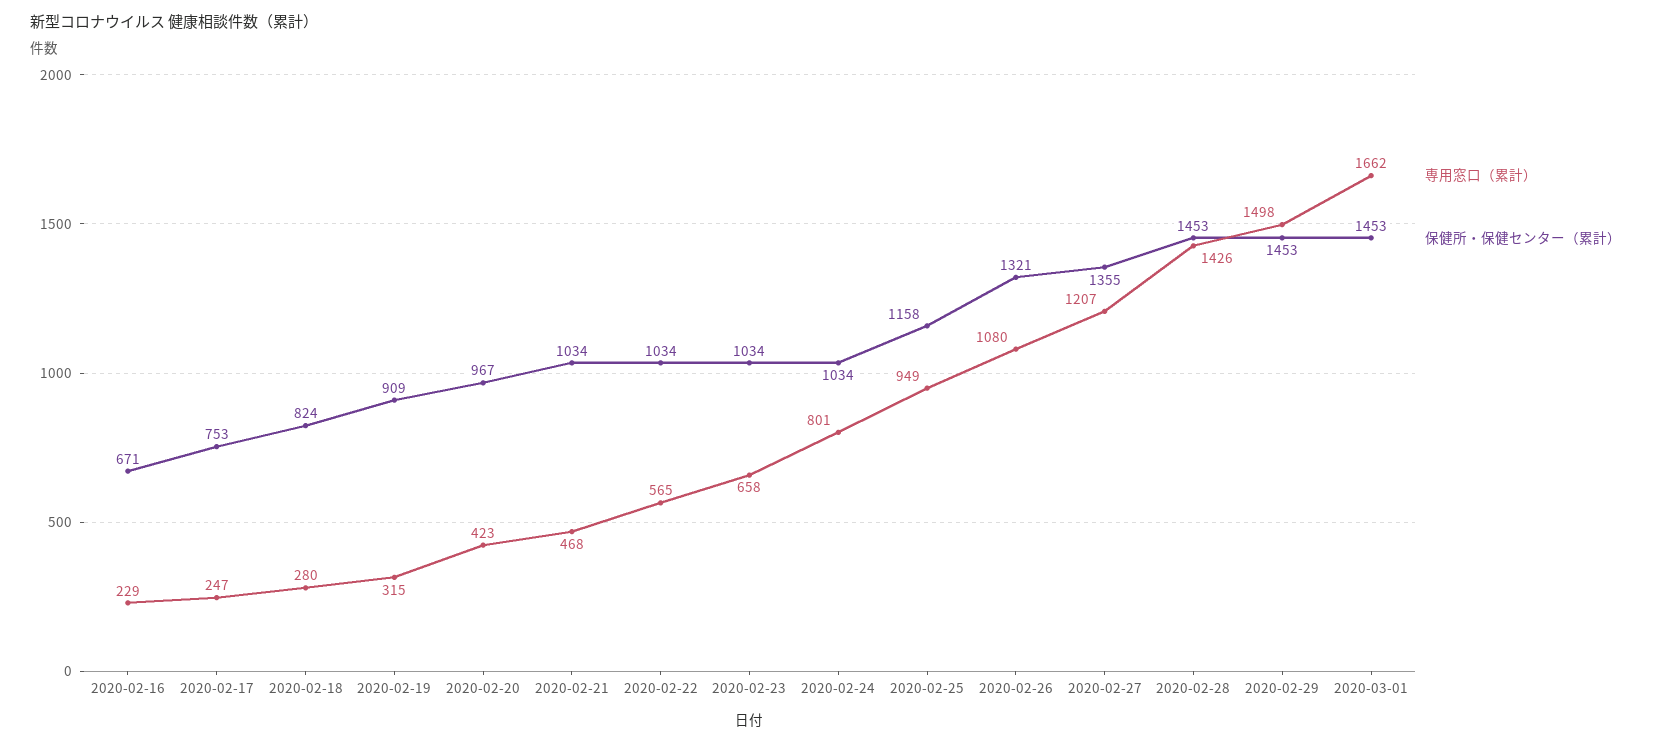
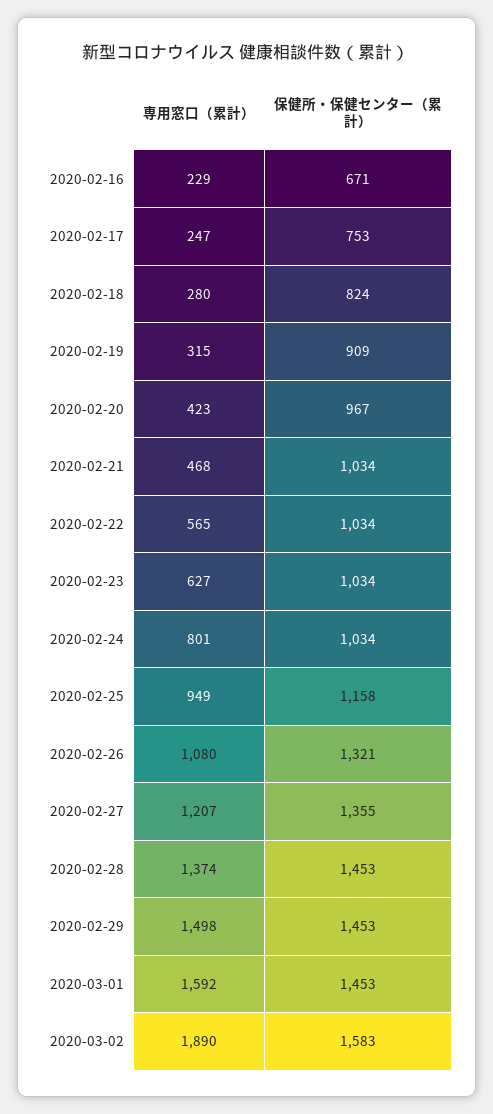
専用窓口（累計）, 2020-02-23: 658 -> 627
専用窓口（累計）, 2020-02-28: 1426 -> 1374
専用窓口（累計）, 2020-03-01: 1662 -> 1592
専用窓口（累計）, 2020-03-02: none -> 1890
保健所・保健センター（累計）, 2020-03-02: none -> 1583

